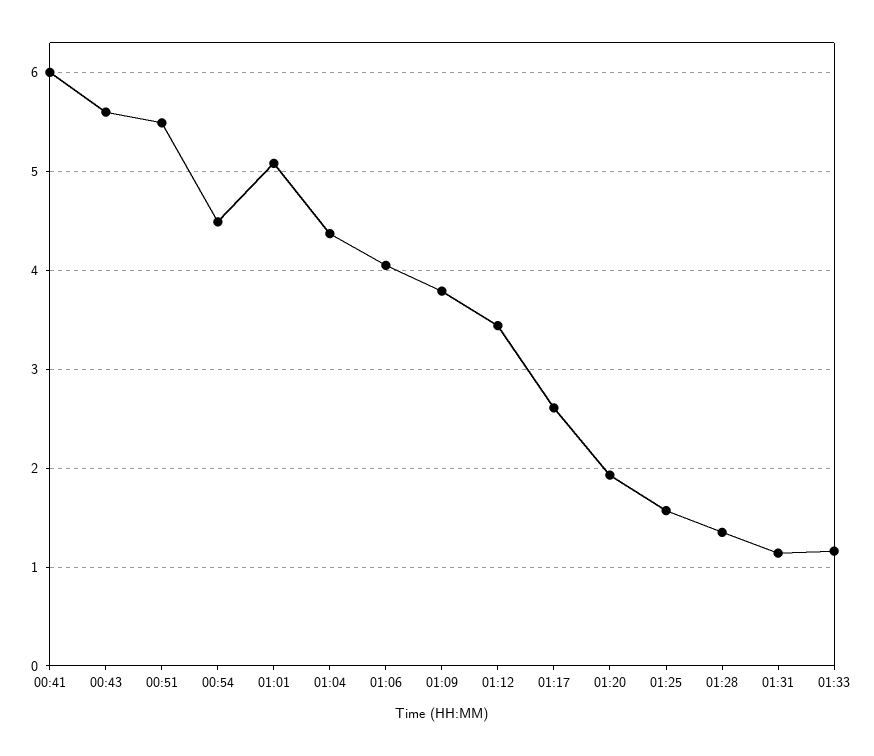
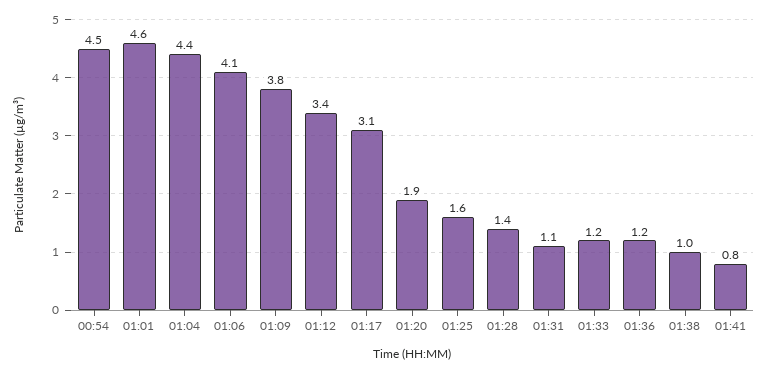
00:41: 6 -> none
00:43: 5.6 -> none
00:51: 5.5 -> none
01:01: 5.1 -> 4.6
01:17: 2.6 -> 3.1
01:36: none -> 1.2
01:38: none -> 1
01:41: none -> 0.8

